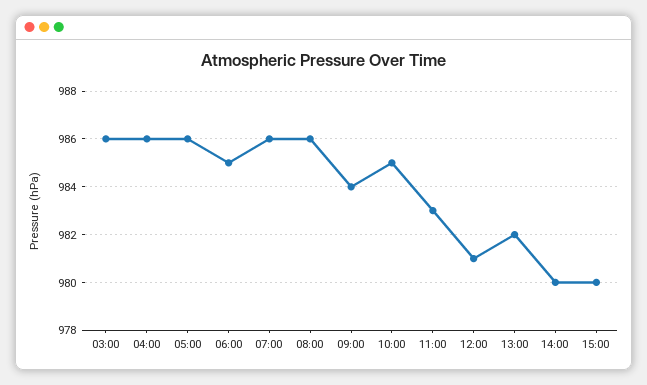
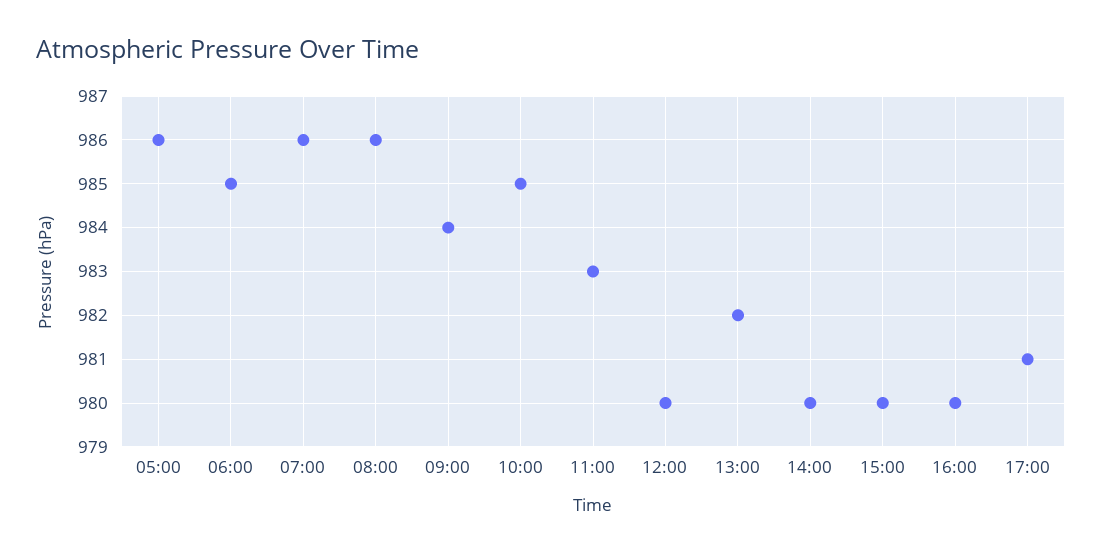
03:00: 986 -> none
04:00: 986 -> none
12:00: 981 -> 980
16:00: none -> 980
17:00: none -> 981

